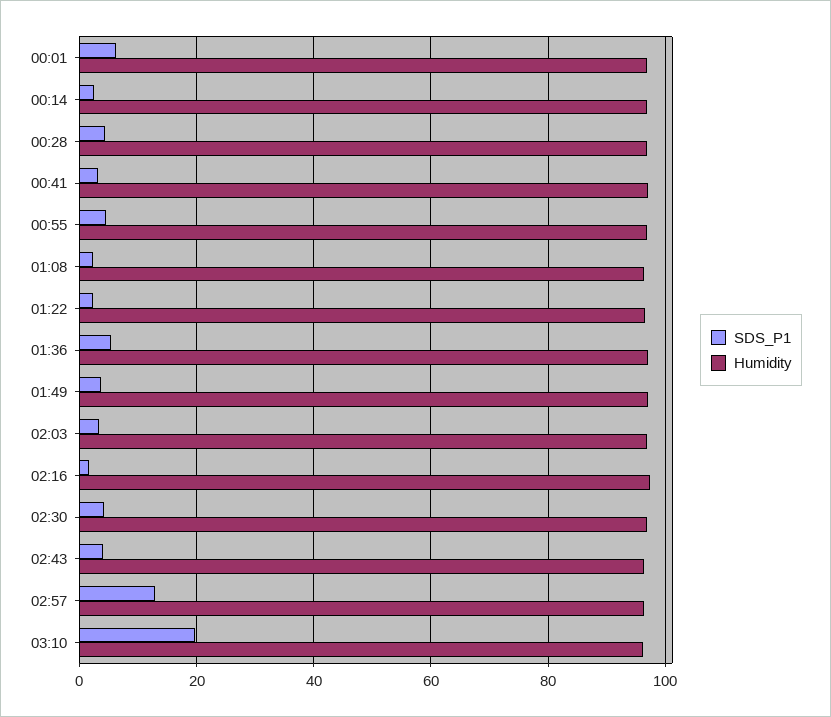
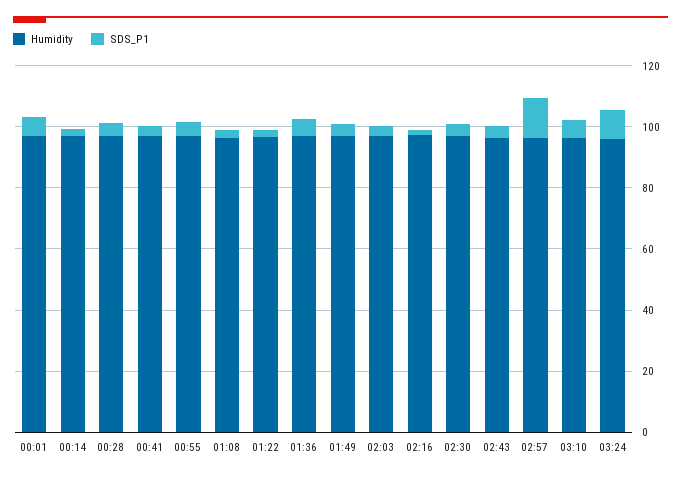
SDS_P1, 03:10: 20 -> 5
Humidity, 03:24: none -> 95
SDS_P1, 03:24: none -> 10

